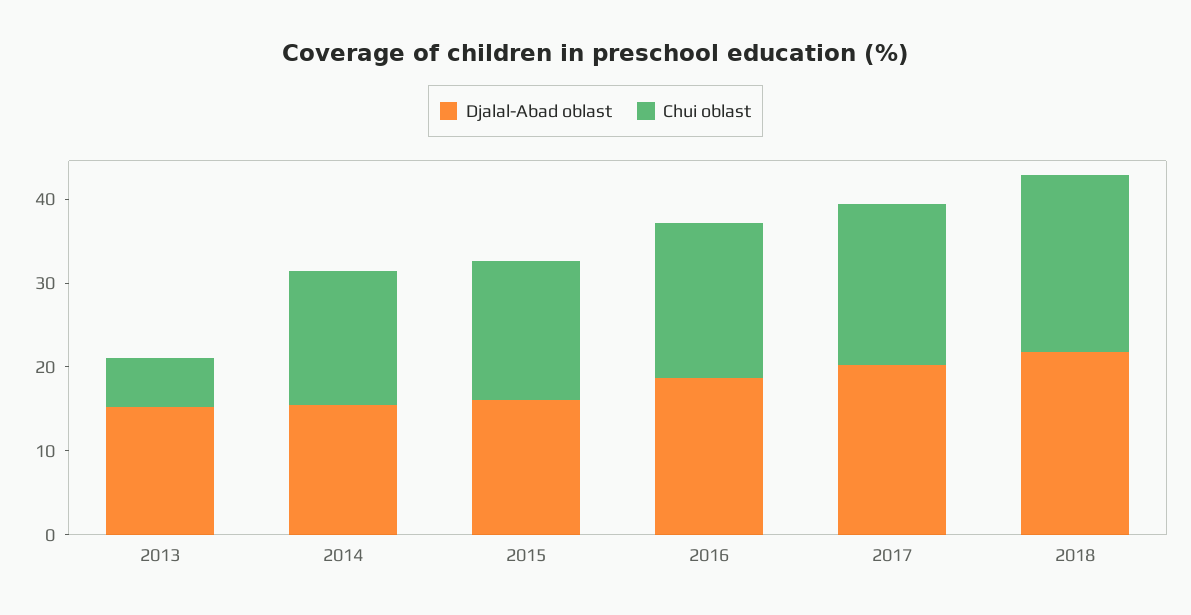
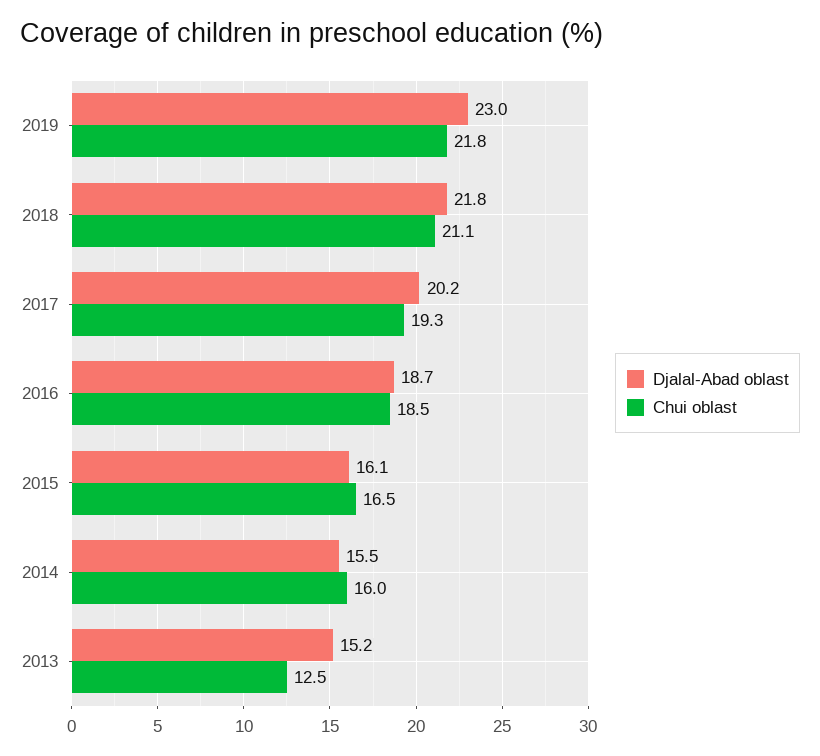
Chui oblast, 2013: 6 -> 12.5
Djalal-Abad oblast, 2019: none -> 23
Chui oblast, 2019: none -> 21.8

